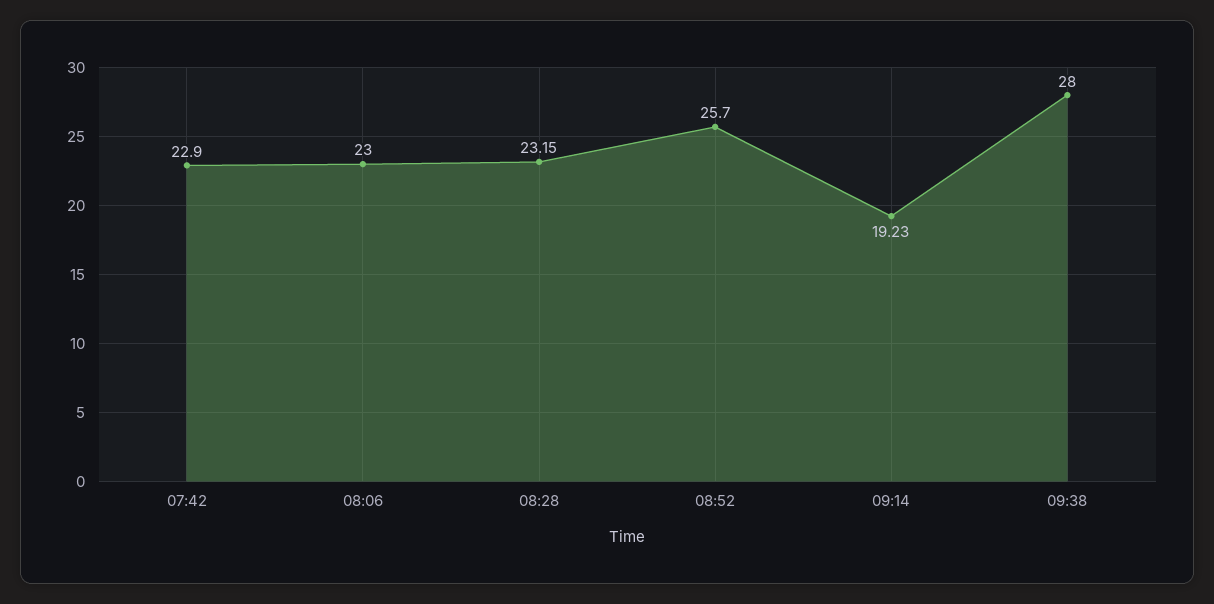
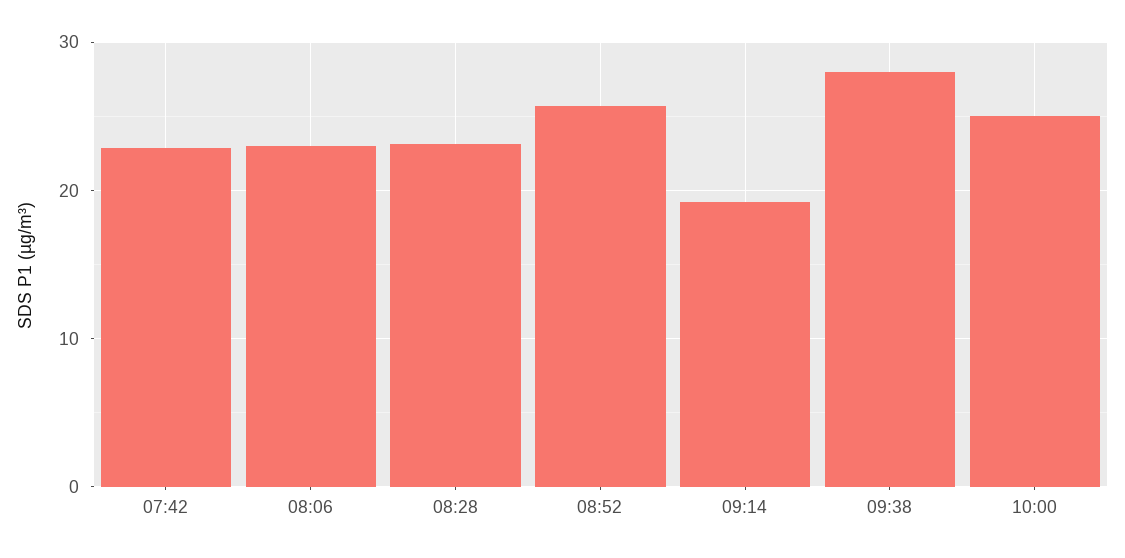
10:00: none -> 25

